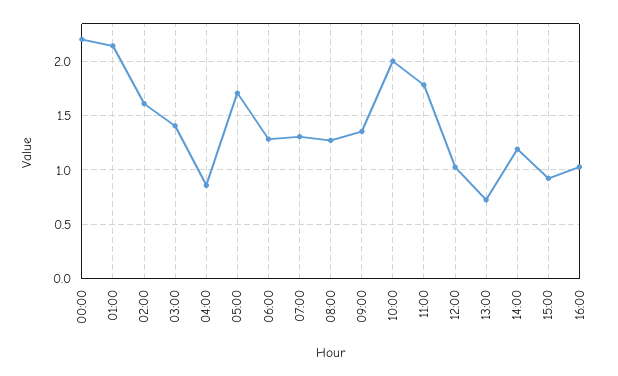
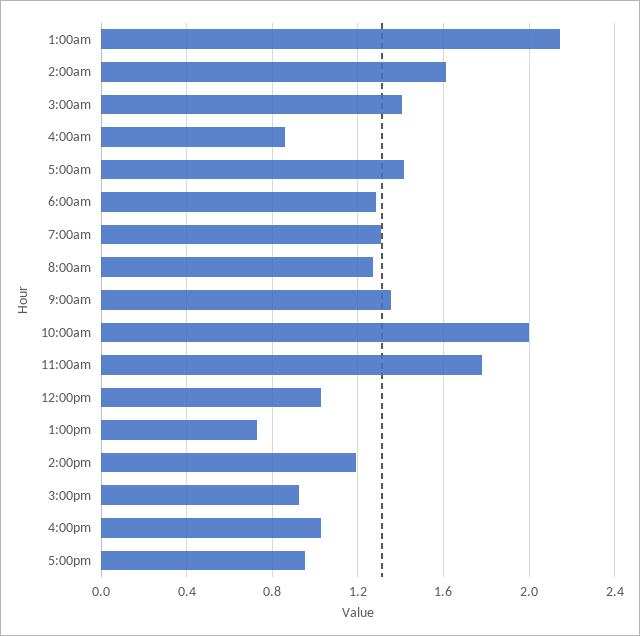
00:00: 2.2 -> none
05:00: 1.7 -> 1.4
5:00pm: none -> 0.95

